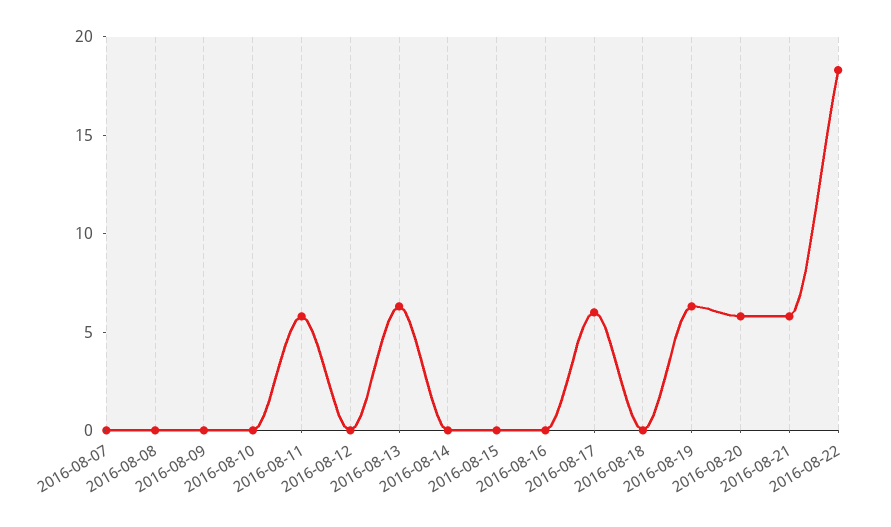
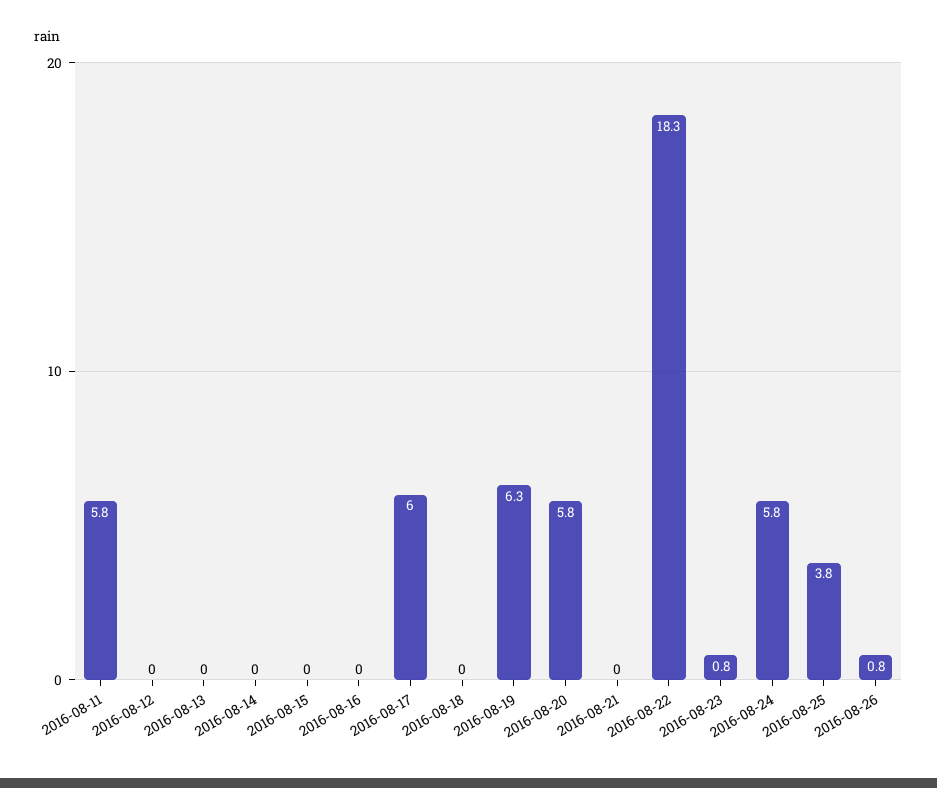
2016-08-07: 0 -> none
2016-08-08: 0 -> none
2016-08-09: 0 -> none
2016-08-10: 0 -> none
2016-08-13: 6 -> 0
2016-08-21: 6 -> 0
2016-08-23: none -> 0.8
2016-08-24: none -> 5.8
2016-08-25: none -> 3.8
2016-08-26: none -> 0.8

